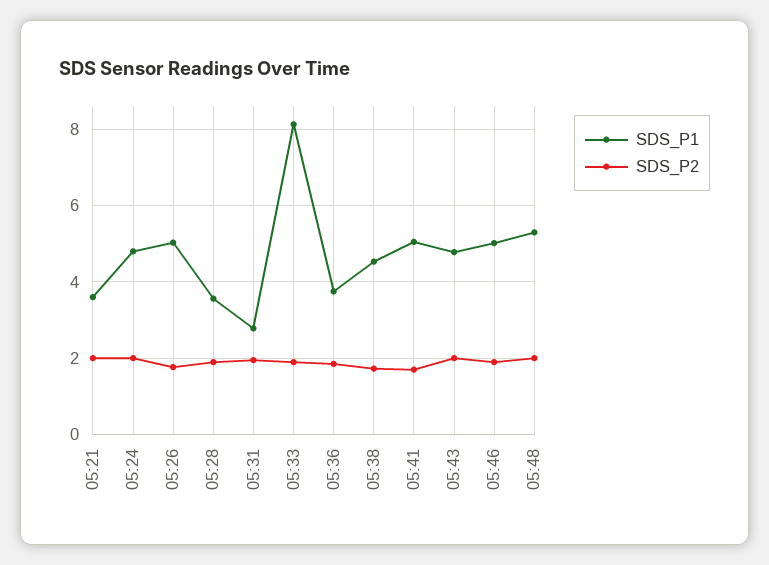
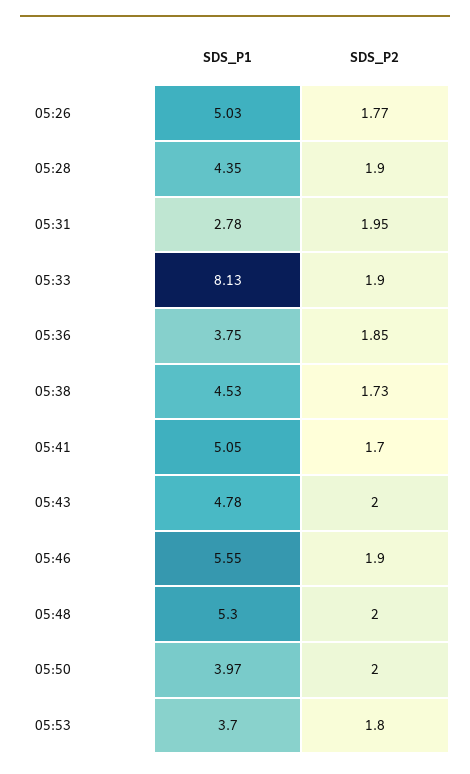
SDS_P1, 05:21: 3.6 -> none
SDS_P2, 05:21: 2 -> none
SDS_P1, 05:24: 4.8 -> none
SDS_P2, 05:24: 2 -> none
SDS_P1, 05:28: 3.6 -> 4.35
SDS_P1, 05:46: 5 -> 5.55
SDS_P1, 05:50: none -> 3.97
SDS_P2, 05:50: none -> 2
SDS_P1, 05:53: none -> 3.7
SDS_P2, 05:53: none -> 1.8

